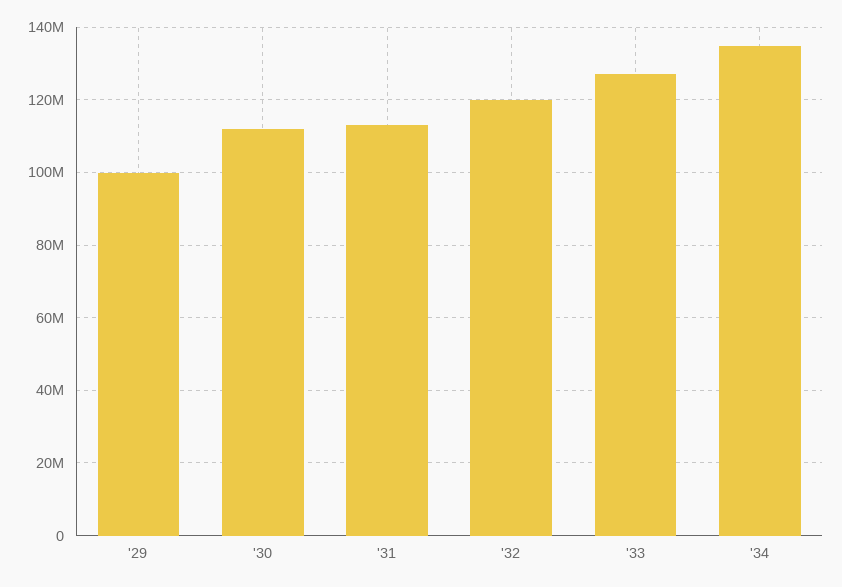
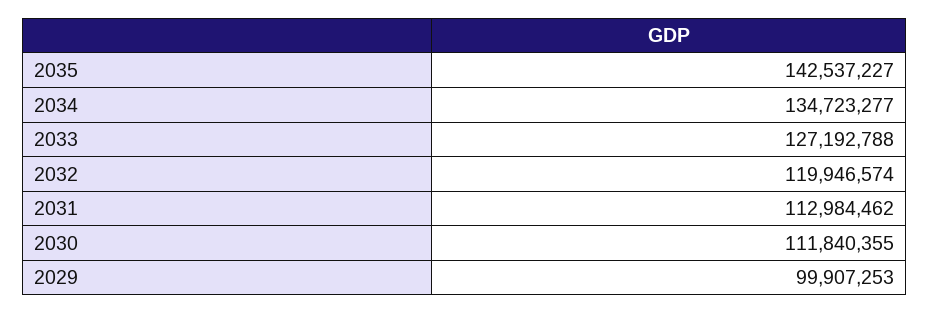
2035: none -> 142537227

